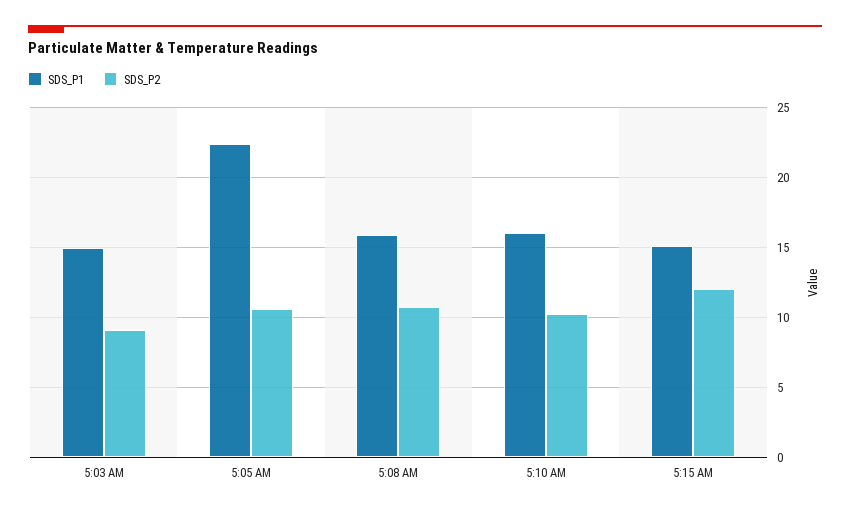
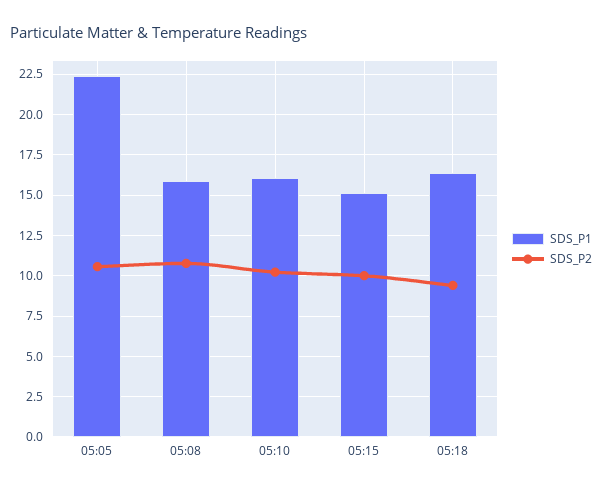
SDS_P1, 5:03 AM: 15 -> none
SDS_P2, 5:03 AM: 9 -> none
SDS_P2, 5:15 AM: 12 -> 10
SDS_P1, 05:18: none -> 16.5
SDS_P2, 05:18: none -> 9.5

